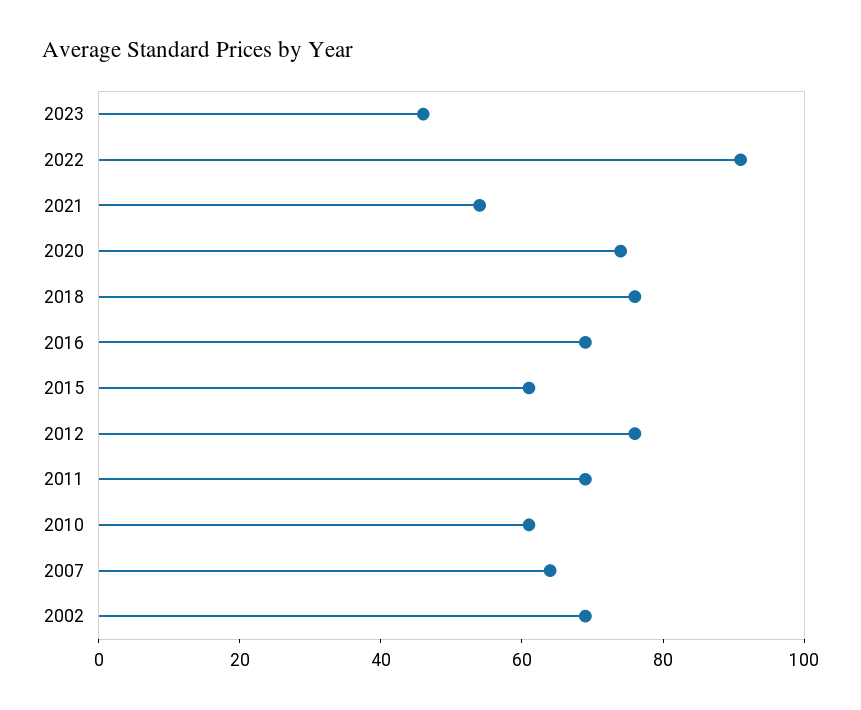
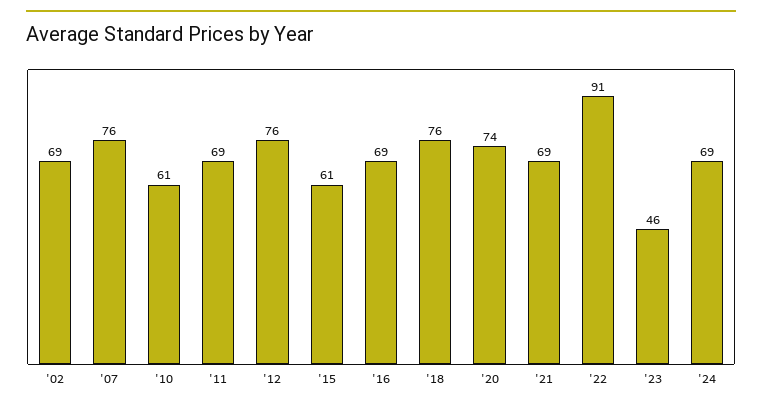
2021: 55 -> 69
2007: 65 -> 76
'24: none -> 69

